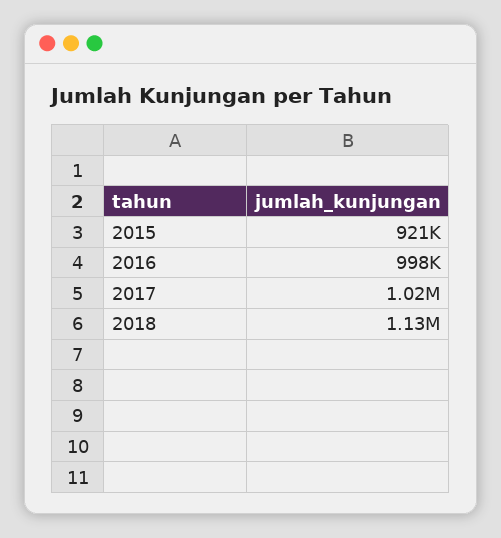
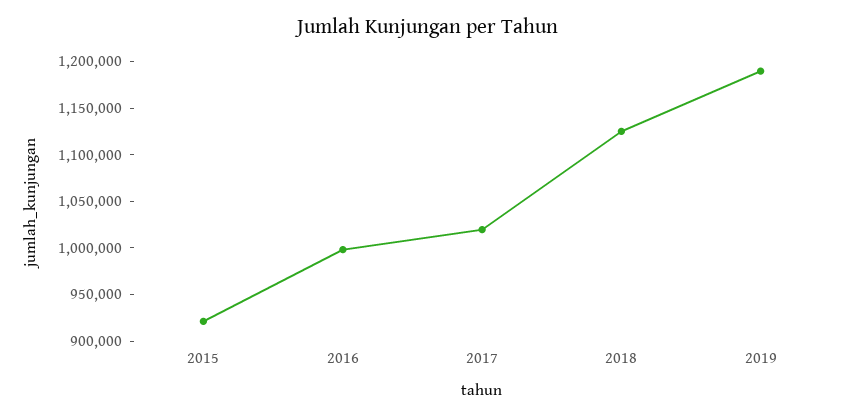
2019: none -> 1190000

